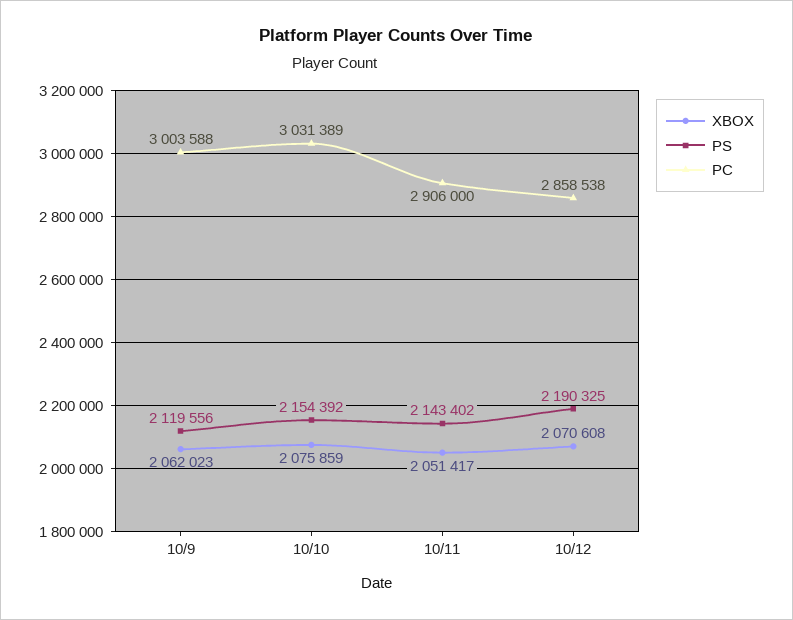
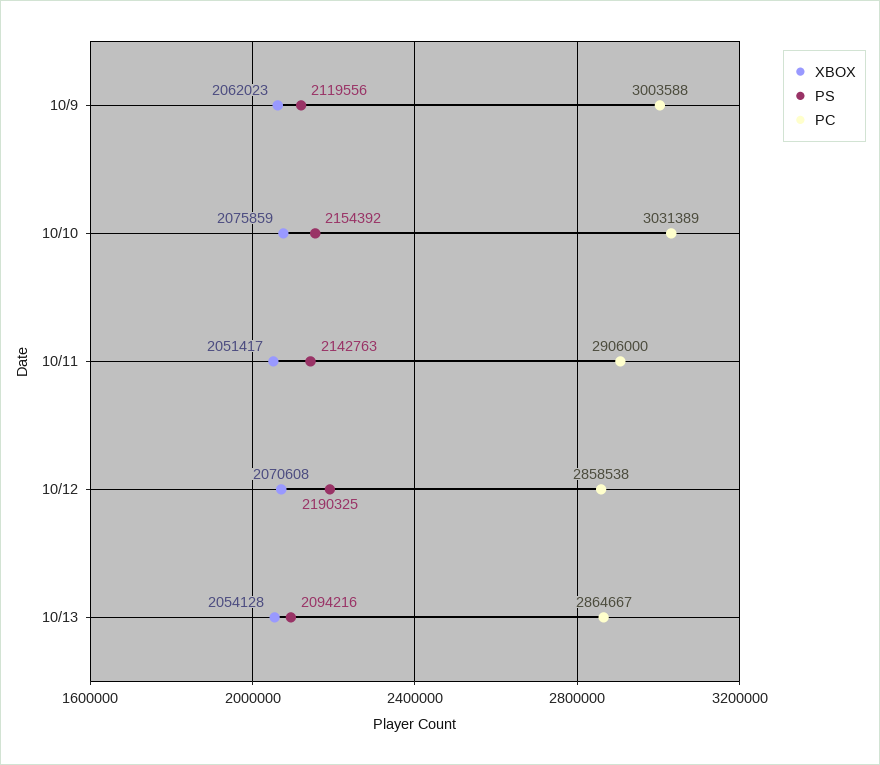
PS, 10/11: 2143402 -> 2142763
XBOX, 10/13: none -> 2054128
PS, 10/13: none -> 2094216
PC, 10/13: none -> 2864667

